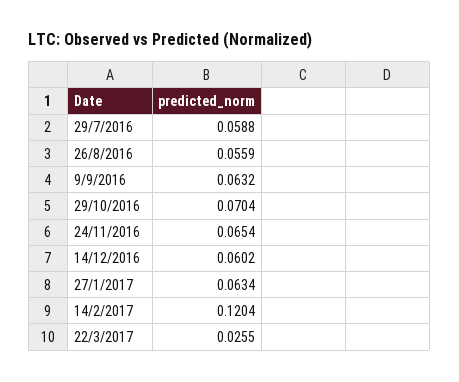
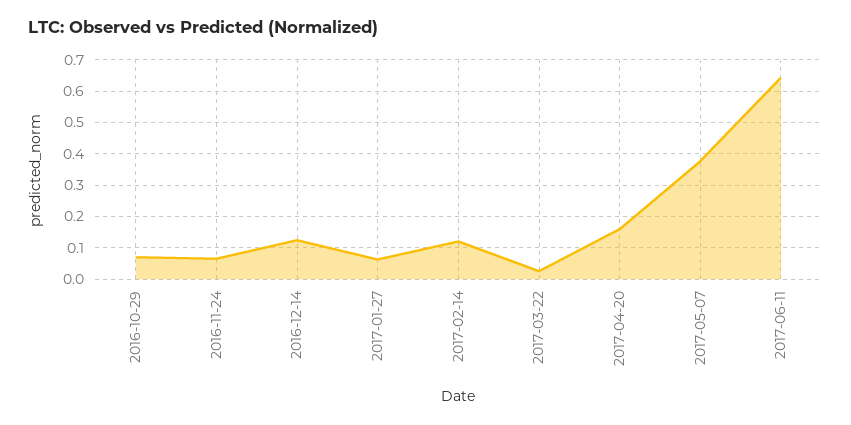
29/7/2016: 0.0588 -> none
26/8/2016: 0.0559 -> none
9/9/2016: 0.0632 -> none
14/12/2016: 0.0602 -> 0.12
2017-04-20: none -> 0.16
2017-05-07: none -> 0.38
2017-06-11: none -> 0.64

